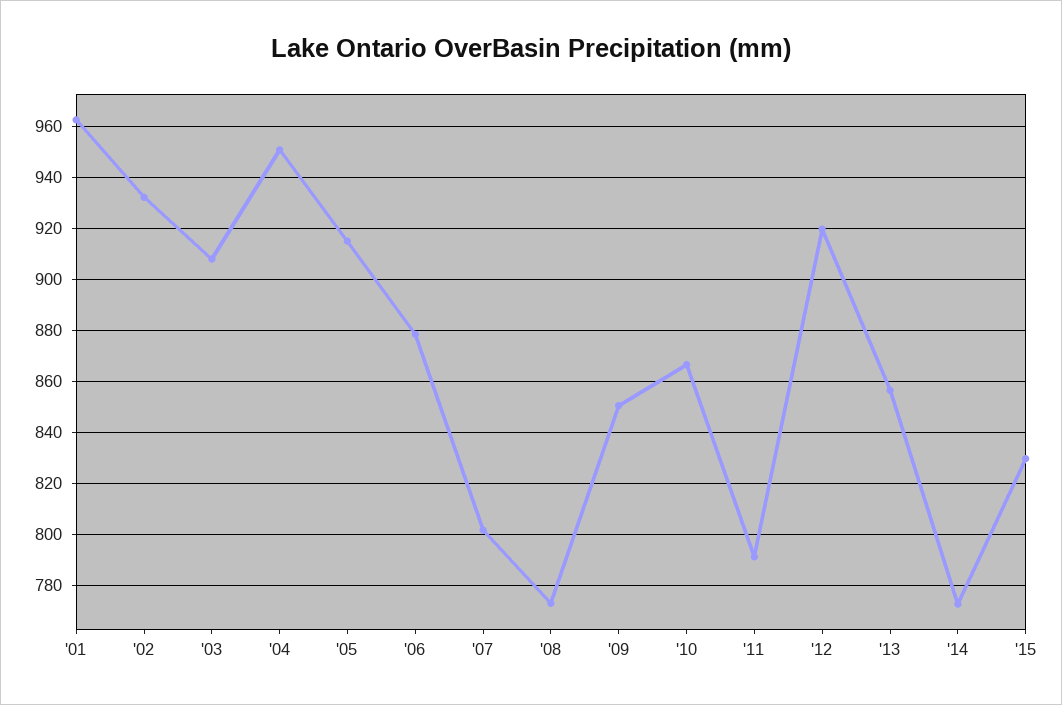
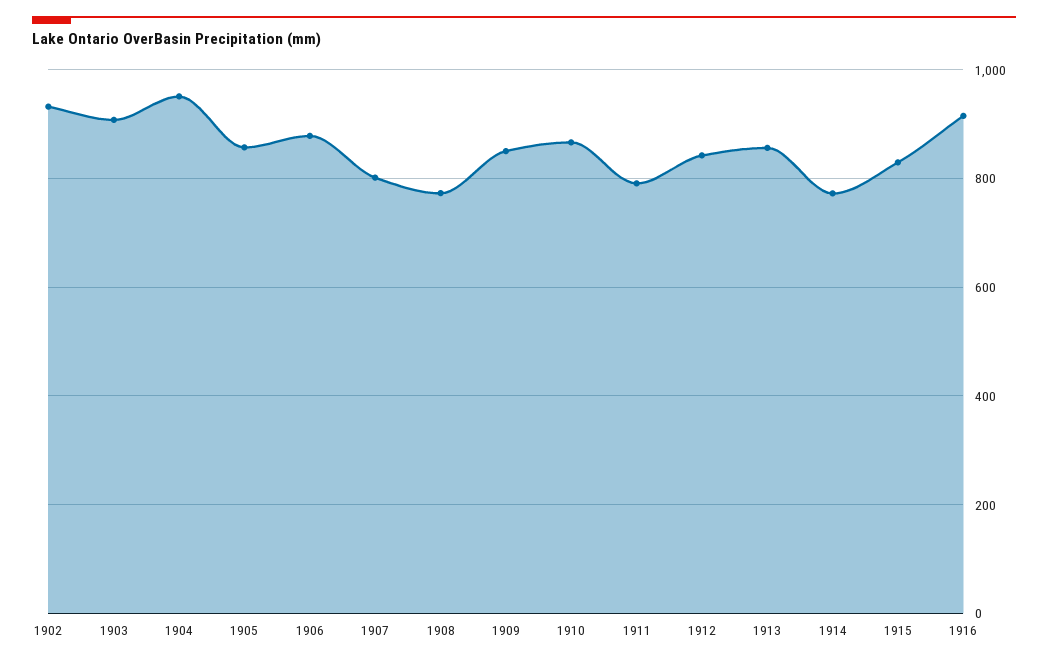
'01: 962.5 -> none
'05: 915 -> 860
'12: 920 -> 840
1916: none -> 920

